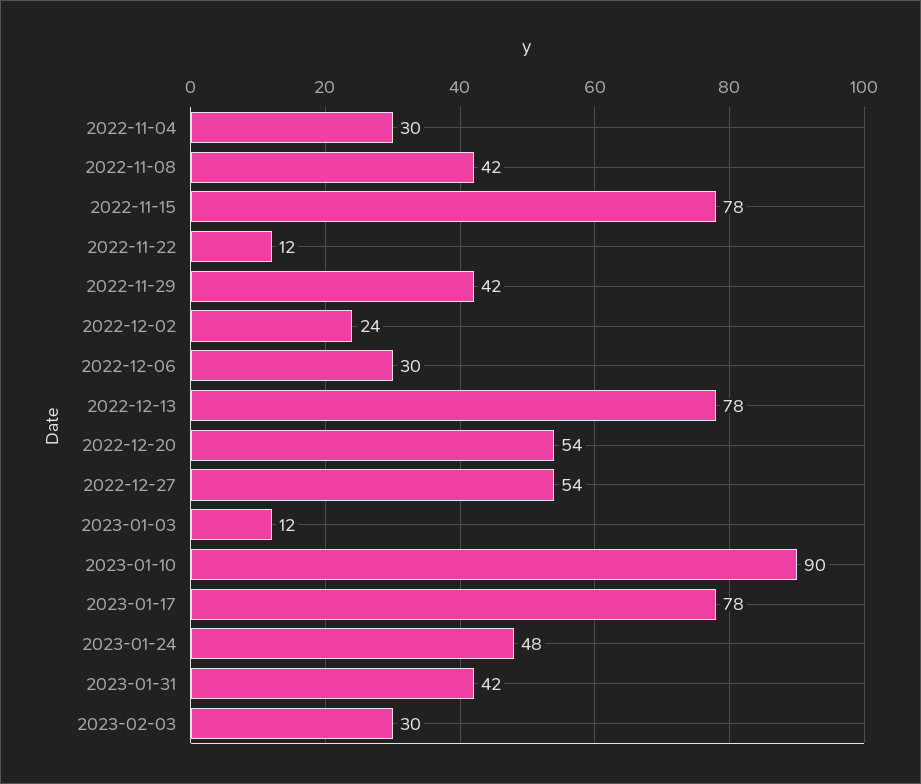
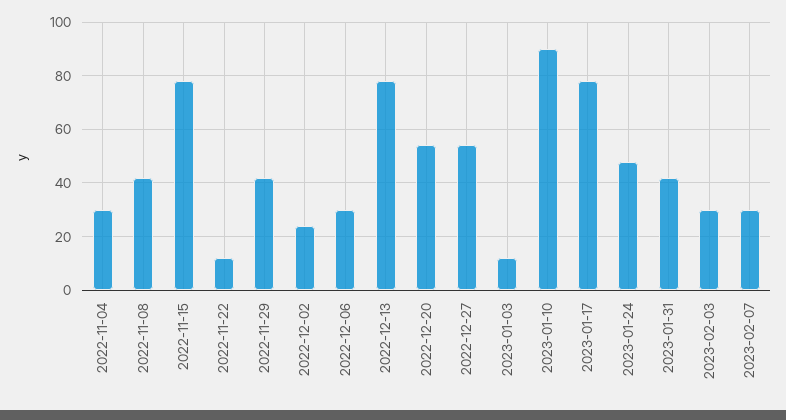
2023-02-07: none -> 30

